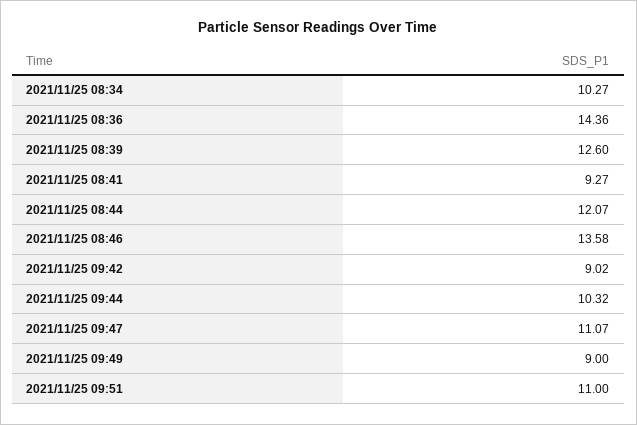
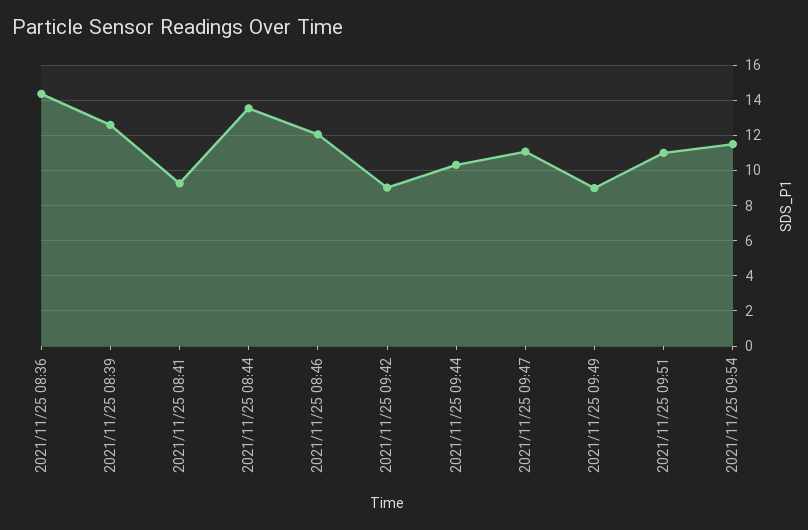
2021/11/25 08:34: 10.27 -> none
2021/11/25 08:44: 12.07 -> 13.5
2021/11/25 08:46: 13.58 -> 12
2021/11/25 09:54: none -> 11.5

